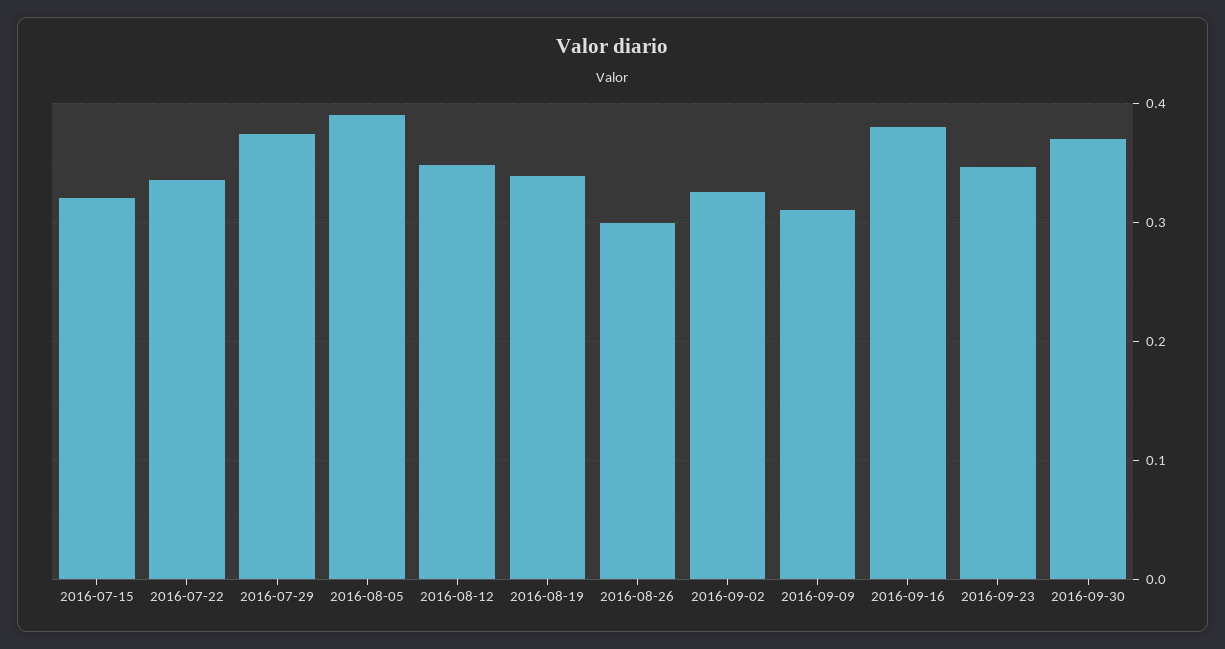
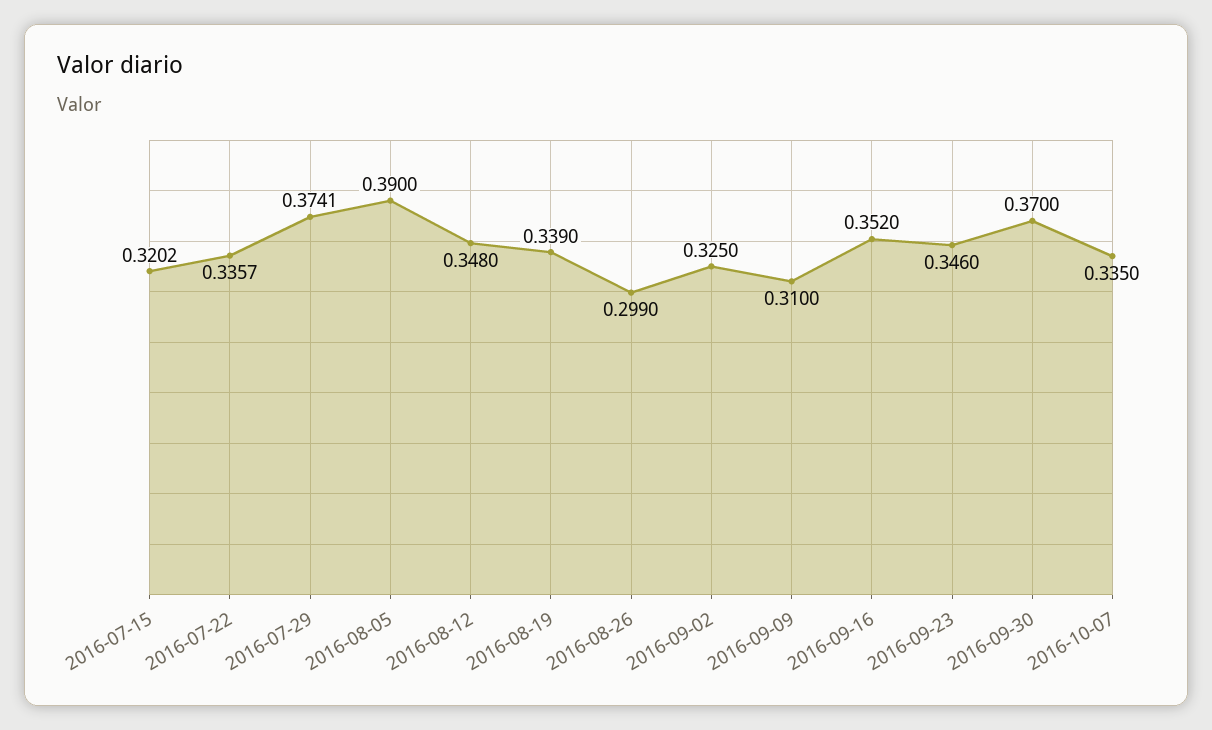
2016-09-16: 0.38 -> 0.352
2016-10-07: none -> 0.335

